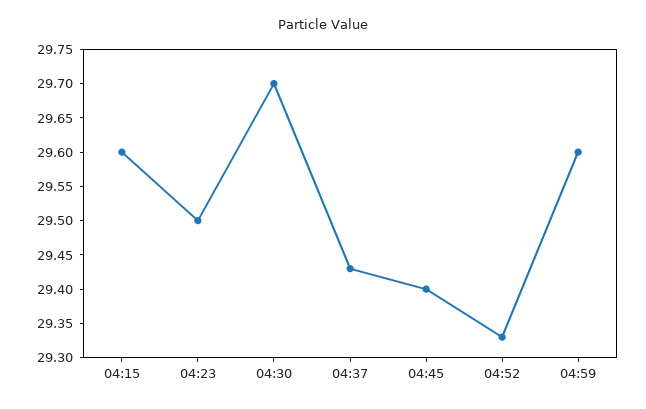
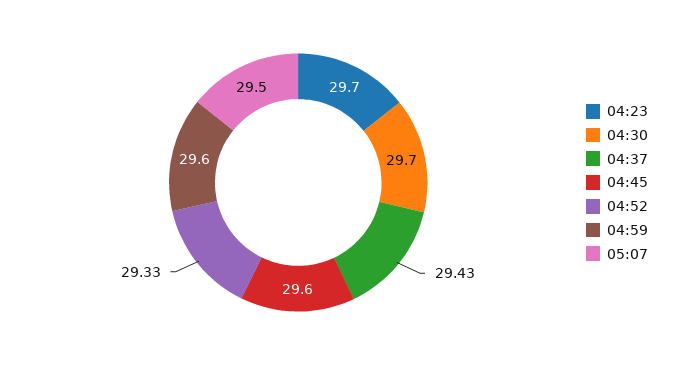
04:15: 29.6 -> none
04:23: 29.5 -> 29.7
04:45: 29.4 -> 29.6
05:07: none -> 29.5

